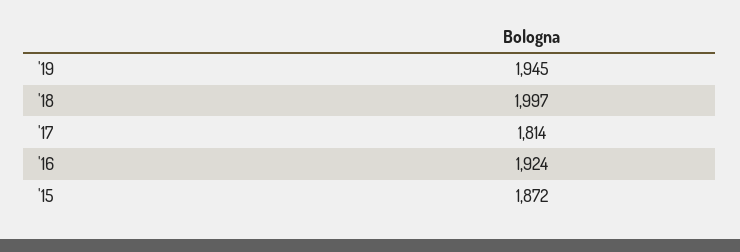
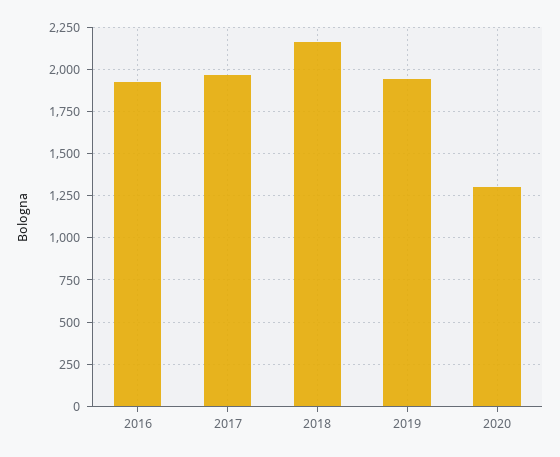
'18: 1997 -> 2150
'17: 1814 -> 1950
'15: 1872 -> none
2020: none -> 1300

